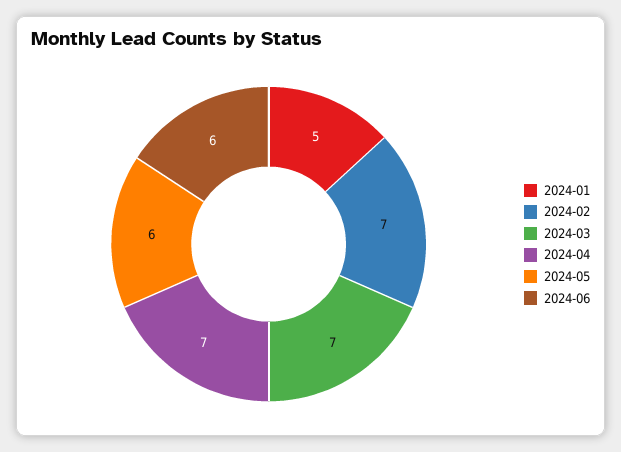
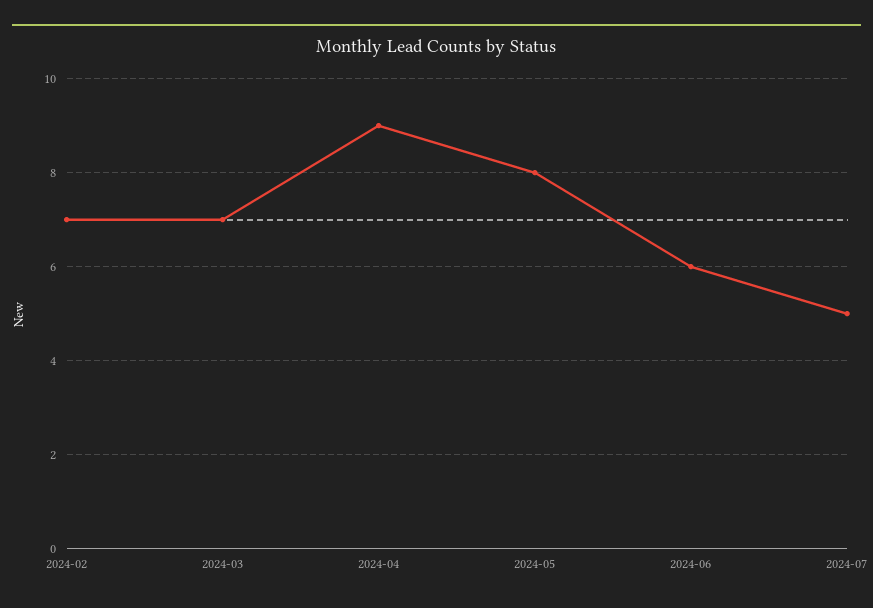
2024-01: 5 -> none
2024-04: 7 -> 9
2024-05: 6 -> 8
2024-07: none -> 5

